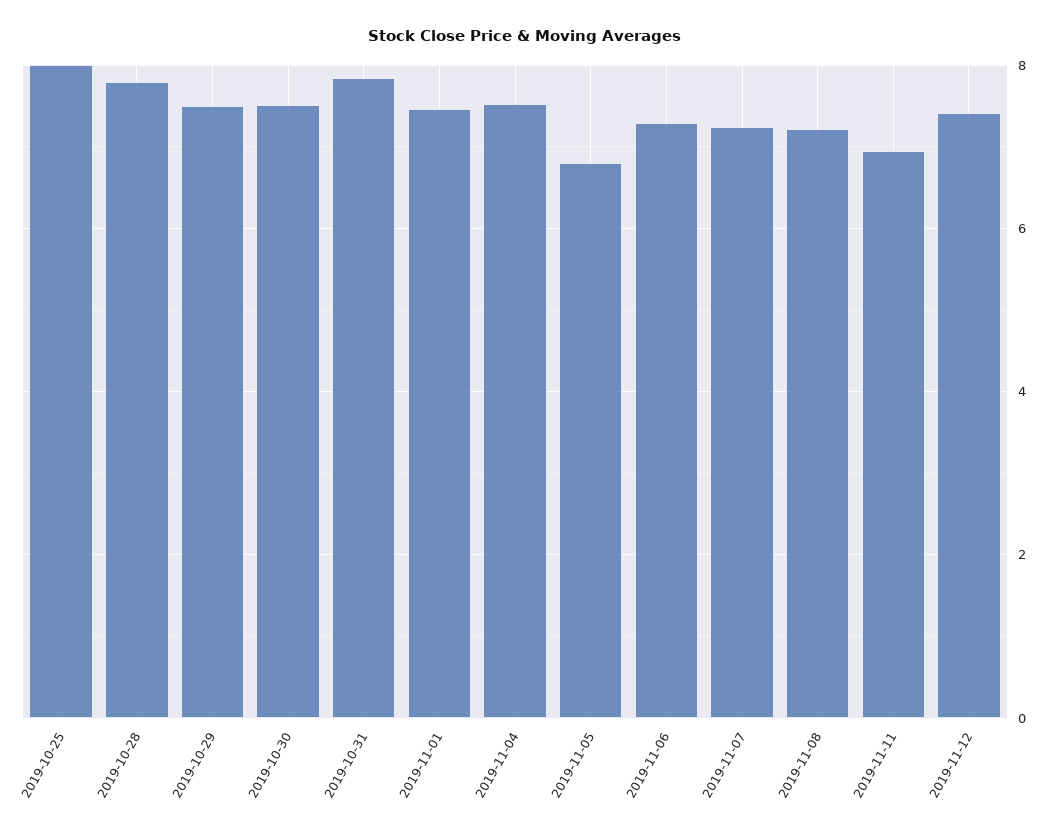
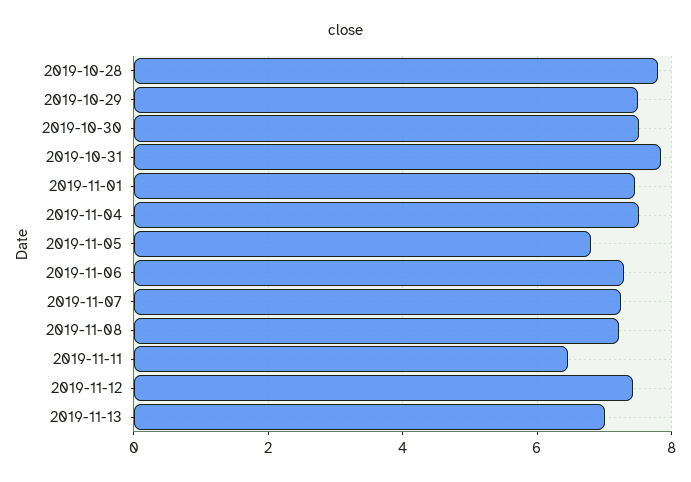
2019-10-25: 8 -> none
2019-11-11: 7 -> 6.4
2019-11-13: none -> 7

